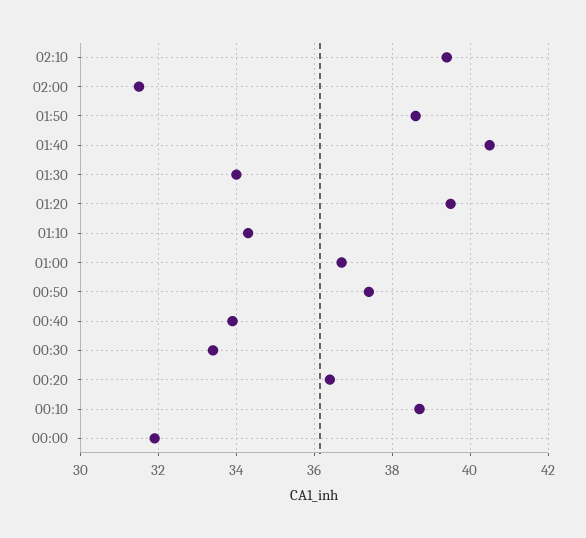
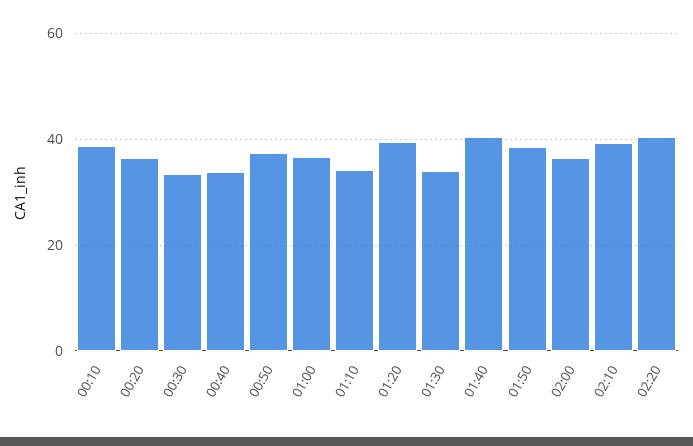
02:00: 31.5 -> 36
00:00: 32 -> none
02:20: none -> 40

